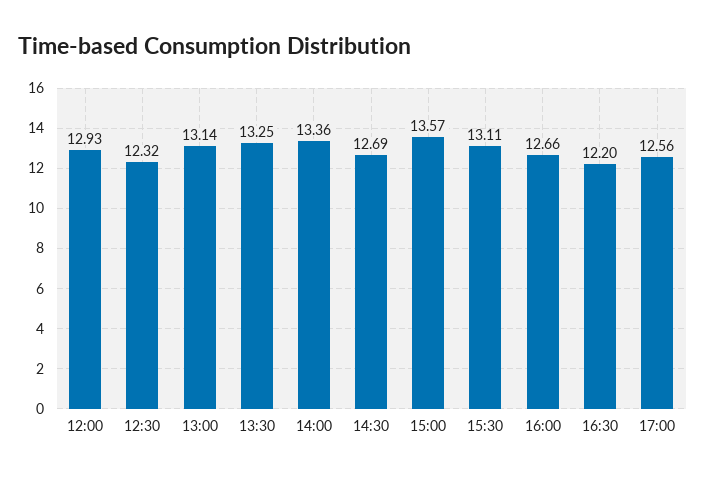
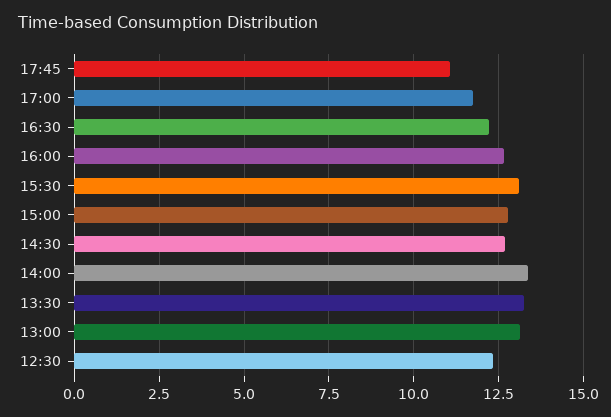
12:00: 12.93 -> none
15:00: 13.57 -> 12.75
17:00: 12.56 -> 11.75
17:45: none -> 11

